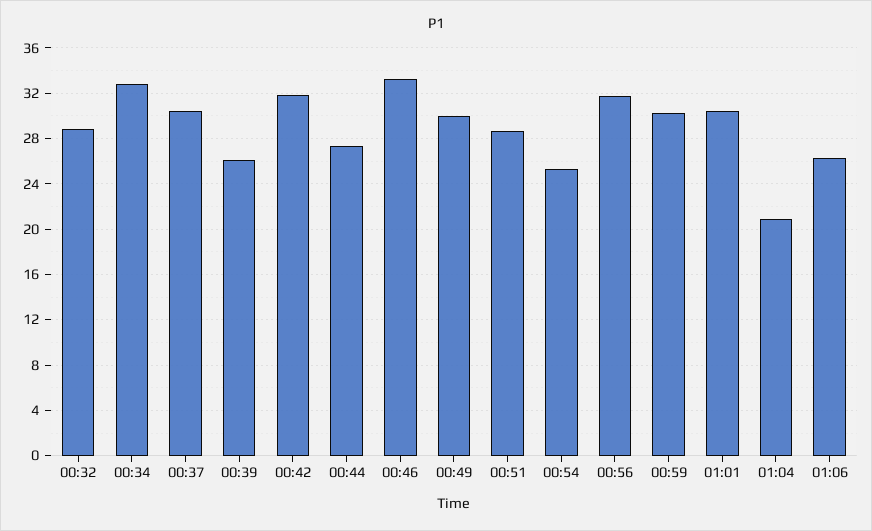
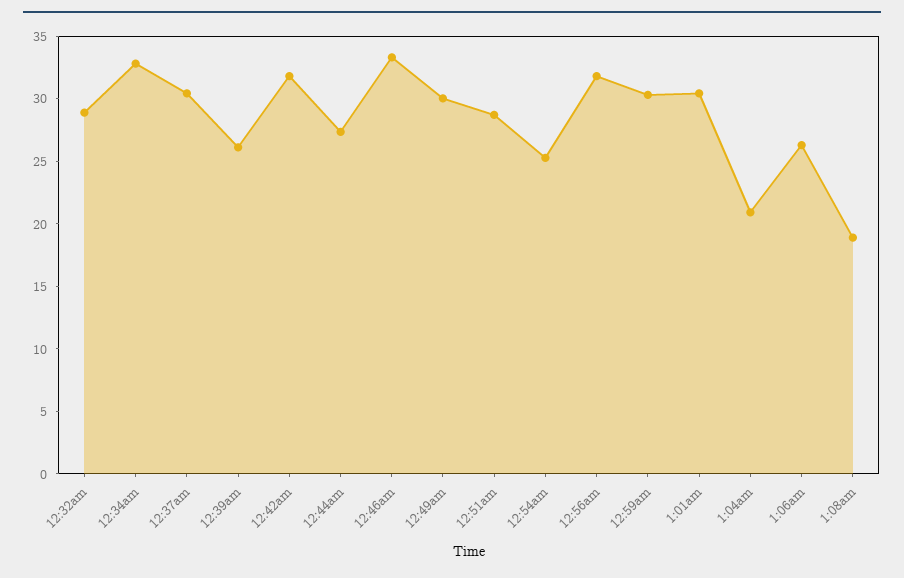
1:08am: none -> 19

